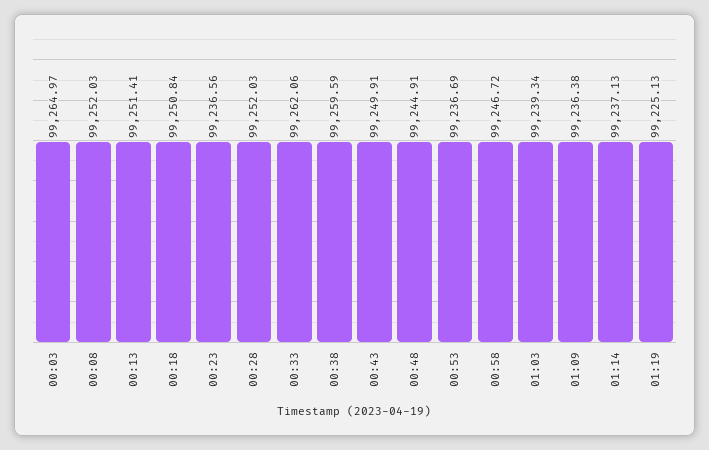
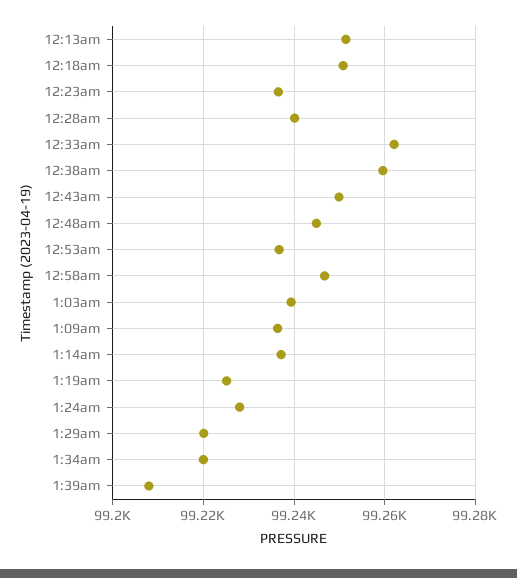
00:03: 99264.97 -> none
00:08: 99252.03 -> none
00:28: 99252.03 -> 99240
1:24am: none -> 99228
1:29am: none -> 99220
1:34am: none -> 99220
1:39am: none -> 99208

